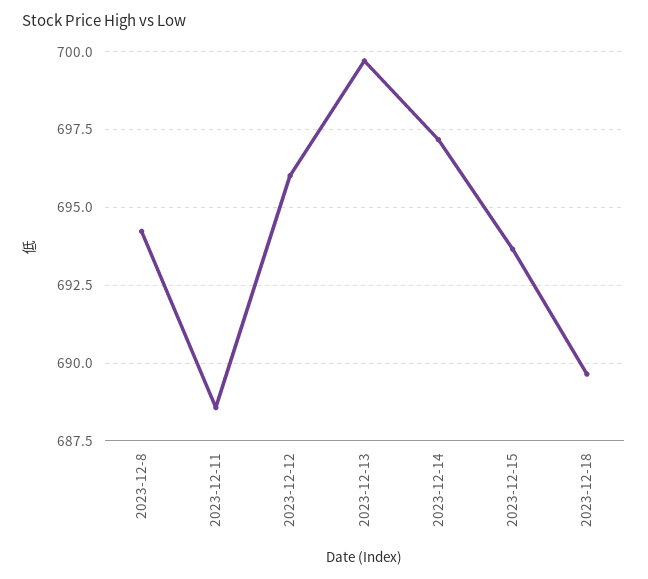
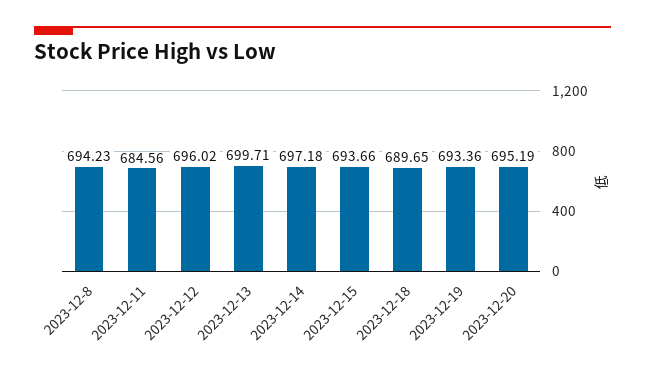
2023-12-11: 688.5 -> 684.56
2023-12-19: none -> 693.36
2023-12-20: none -> 695.19

